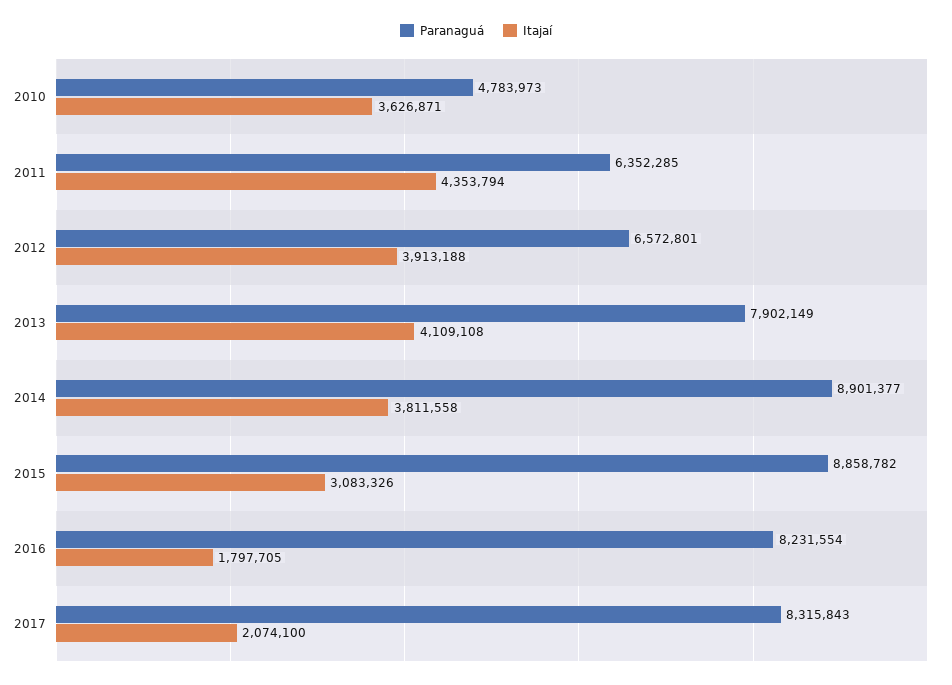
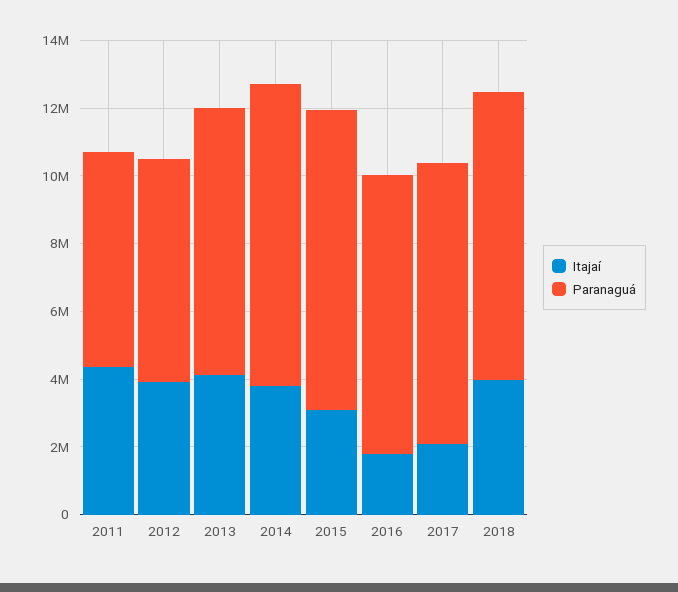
Paranaguá, 2010: 4783973 -> none
Itajaí, 2010: 3626871 -> none
Itajaí, 2018: none -> 4000000
Paranaguá, 2018: none -> 8500000

